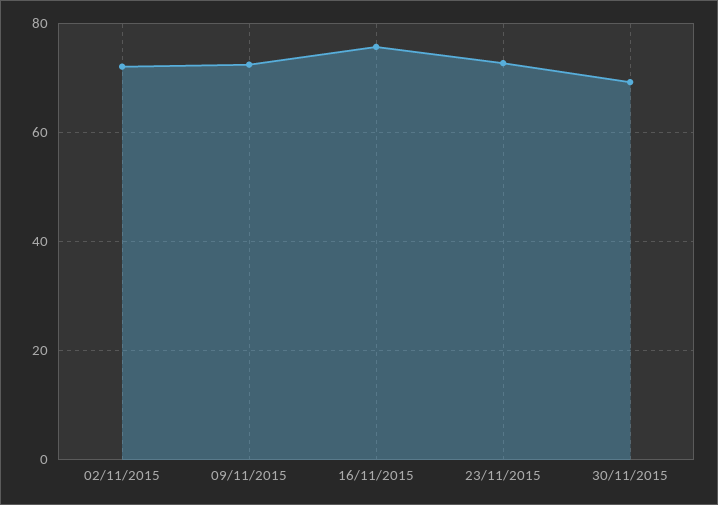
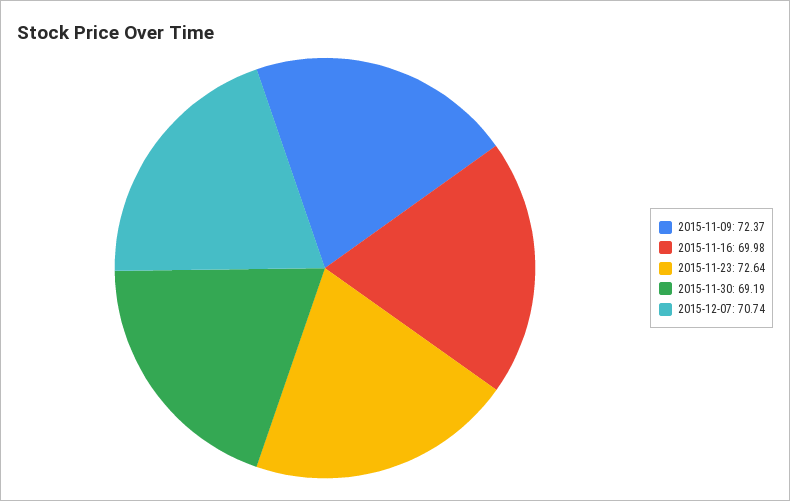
02/11/2015: 72 -> none
16/11/2015: 76 -> 69.98
2015-12-07: none -> 70.74

